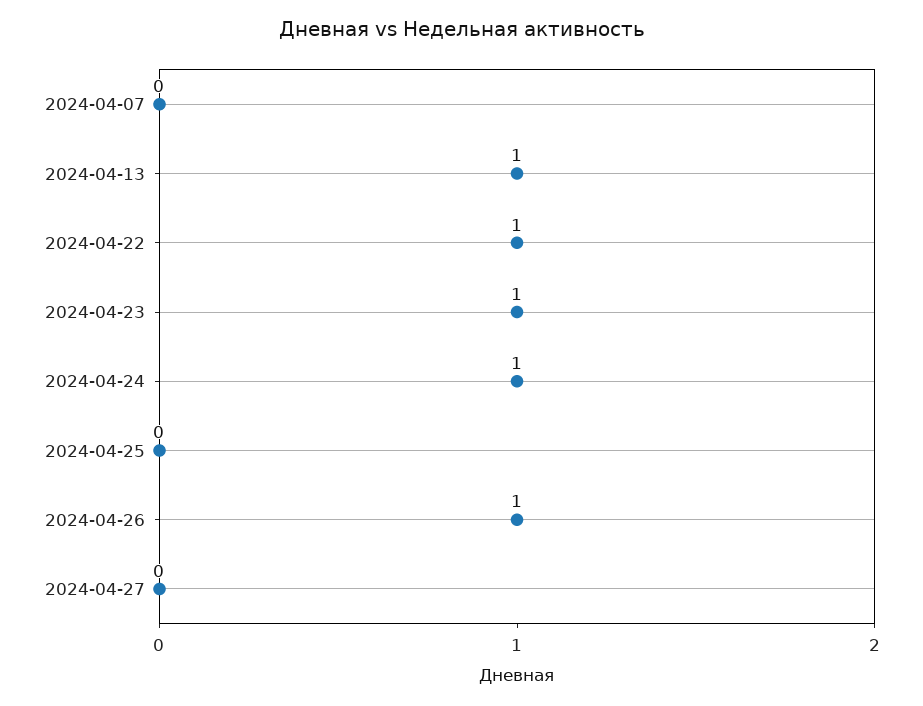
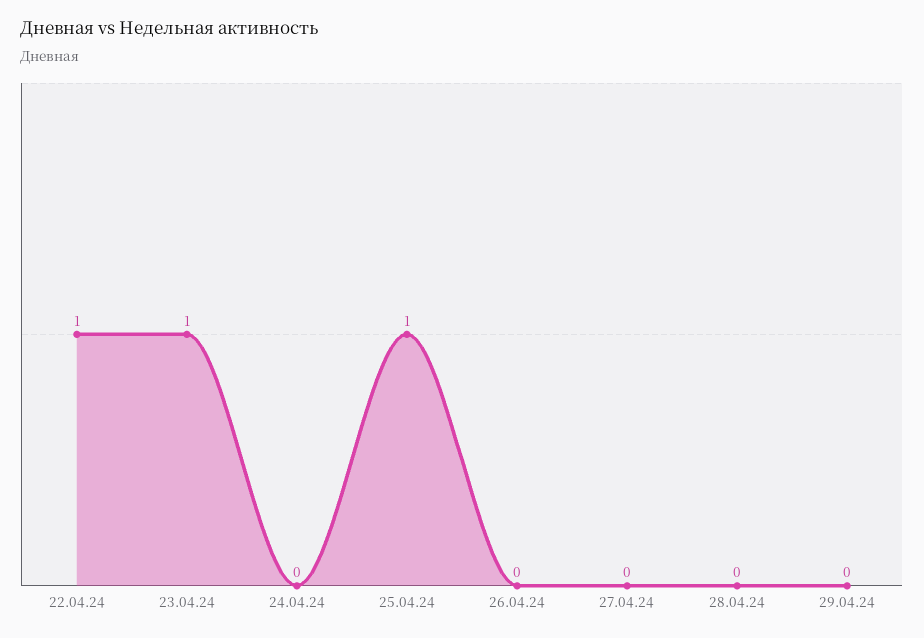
2024-04-07: 0 -> none
2024-04-13: 1 -> none
2024-04-24: 1 -> 0
2024-04-25: 0 -> 1
2024-04-26: 1 -> 0
28.04.24: none -> 0
29.04.24: none -> 0

